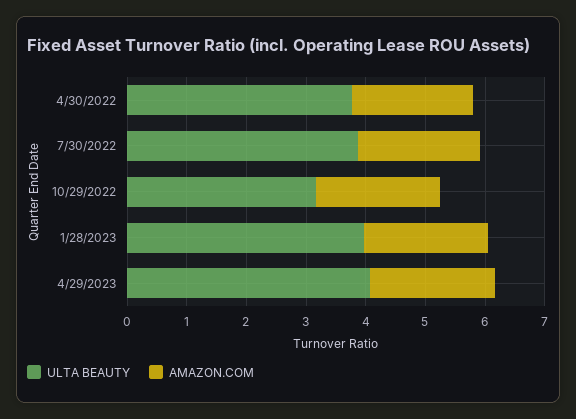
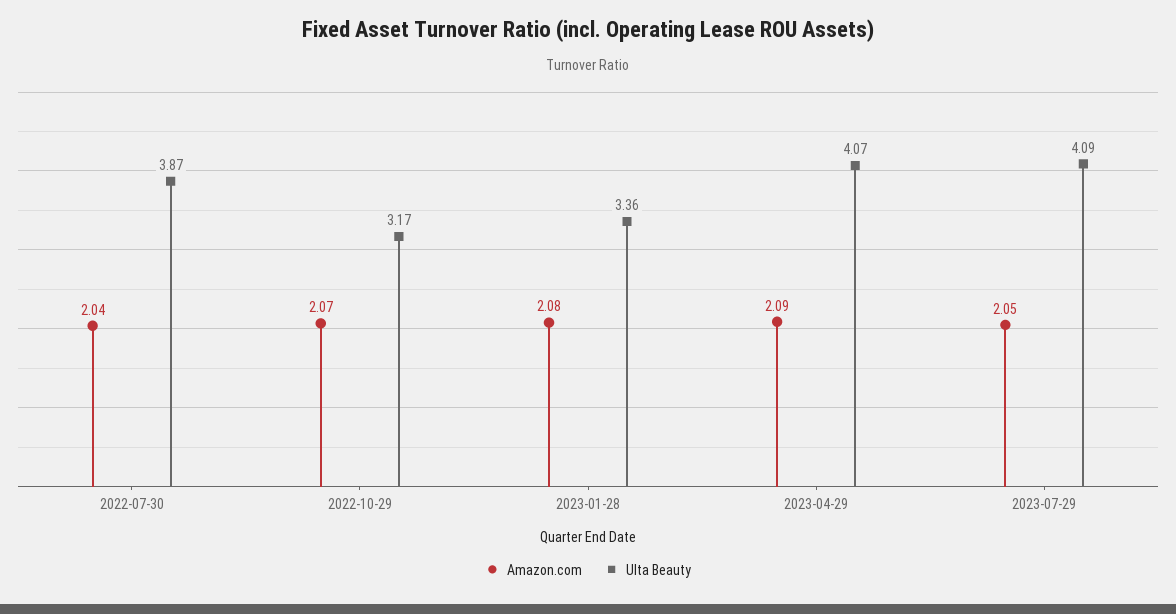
ULTA BEAUTY, 4/30/2022: 3.8 -> none
AMAZON.COM, 4/30/2022: 2 -> none
ULTA BEAUTY, 1/28/2023: 4 -> 3.36
AMAZON.COM, 2023-07-29: none -> 2.05
ULTA BEAUTY, 2023-07-29: none -> 4.09

